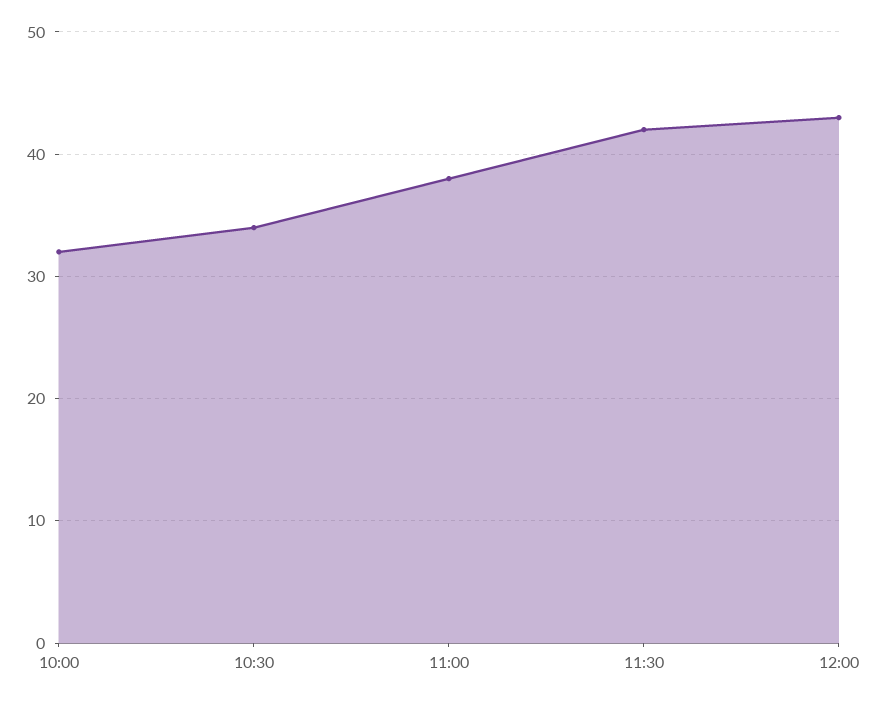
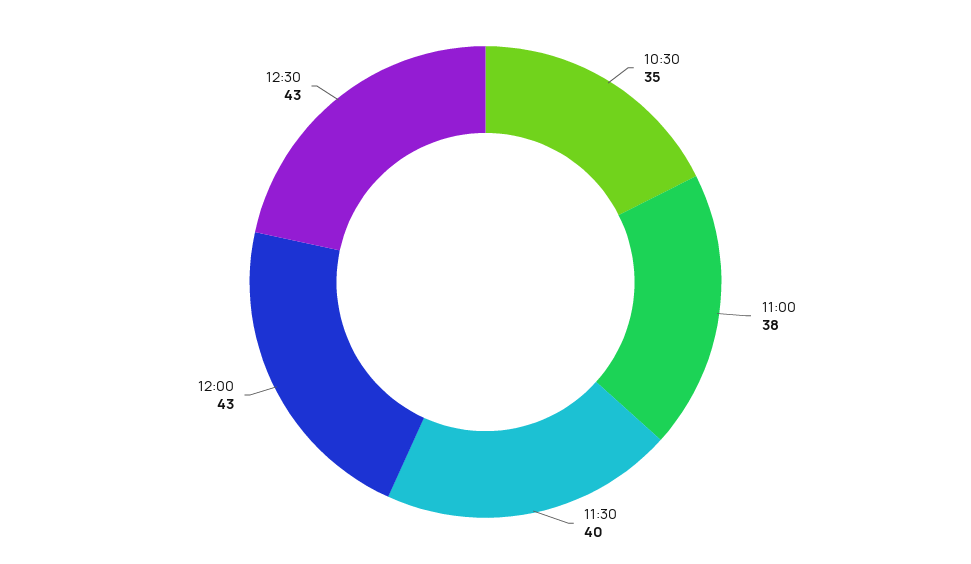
10:00: 32 -> none
10:30: 34 -> 35
11:30: 42 -> 40
12:30: none -> 43

